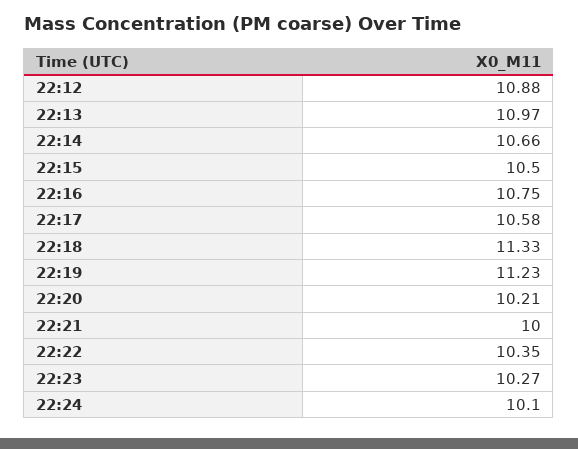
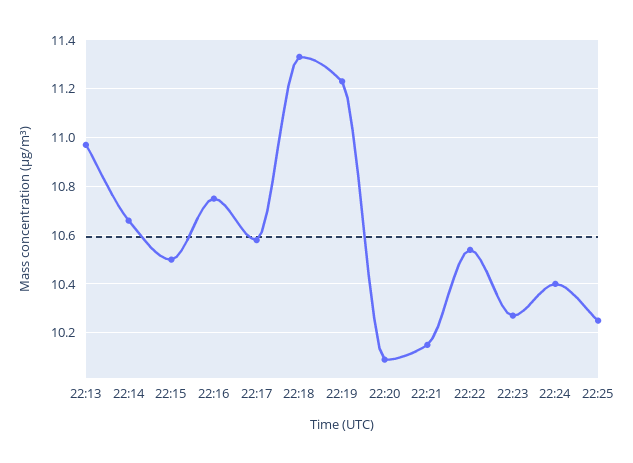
22:12: 10.88 -> none
22:20: 10.21 -> 10.1
22:21: 10 -> 10.15
22:22: 10.35 -> 10.55
22:24: 10.1 -> 10.4
22:25: none -> 10.25

